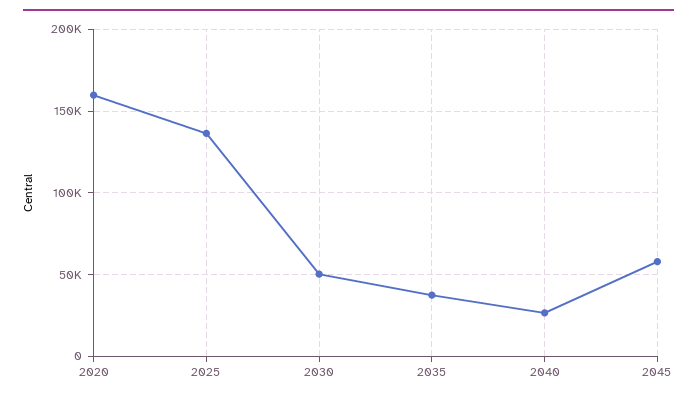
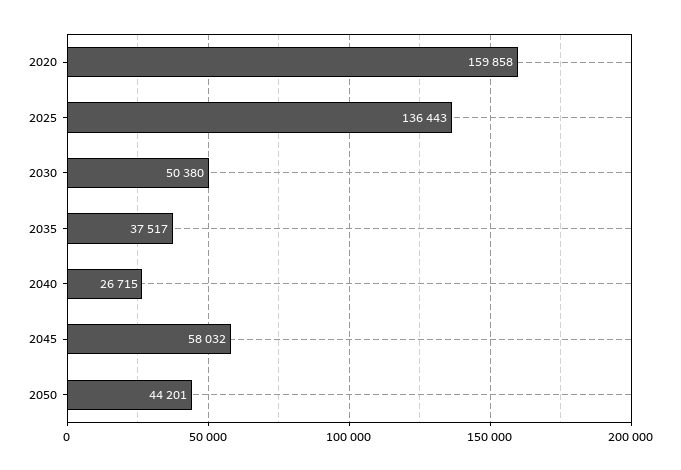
2050: none -> 44201

